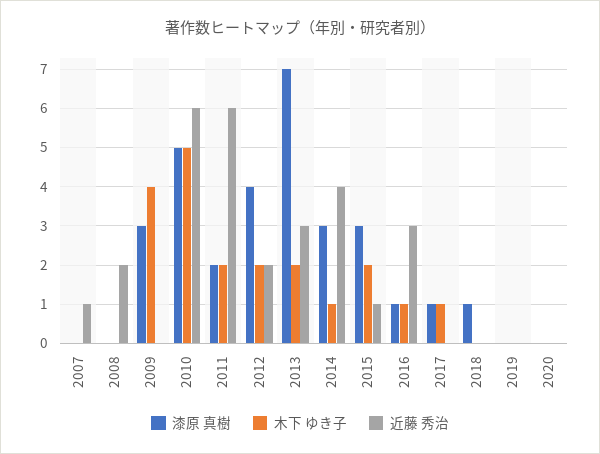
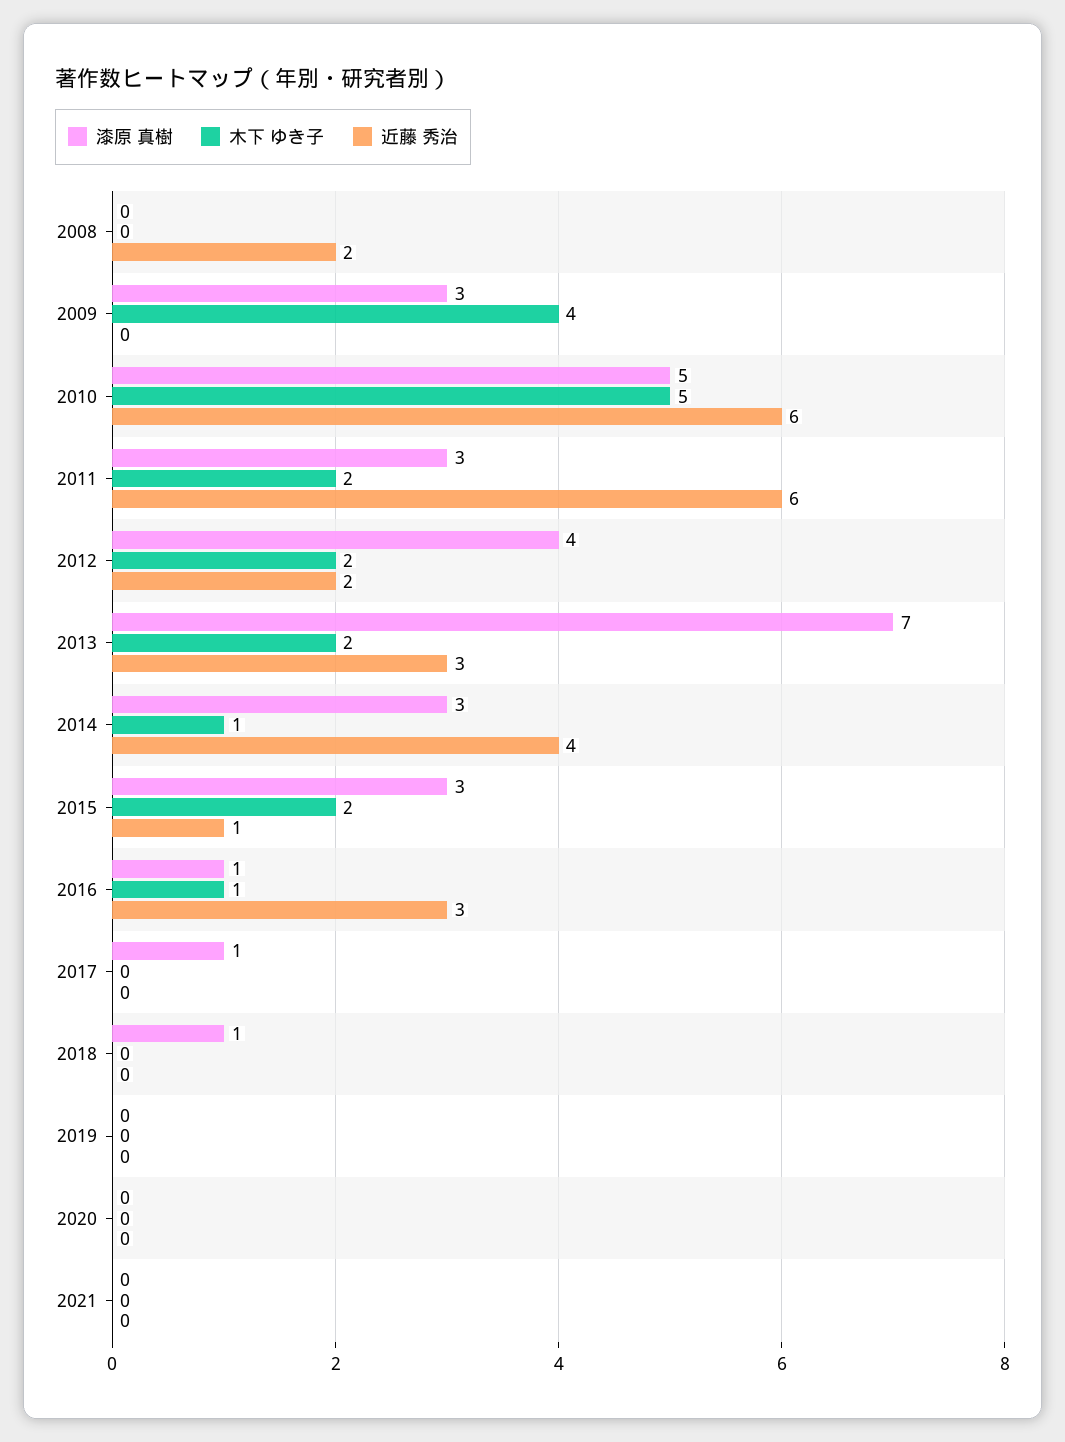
漆原 真樹, 2007: 0 -> none
木下 ゆき子, 2007: 0 -> none
近藤 秀治, 2007: 1 -> none
漆原 真樹, 2011: 2 -> 3
木下 ゆき子, 2017: 1 -> 0
漆原 真樹, 2021: none -> 0
木下 ゆき子, 2021: none -> 0
近藤 秀治, 2021: none -> 0

